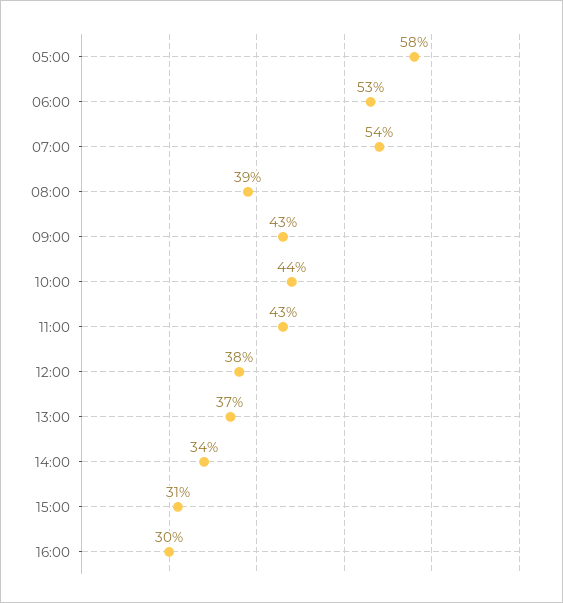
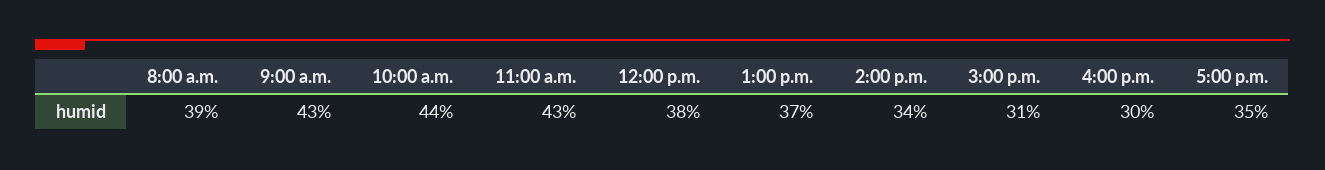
05:00: 58 -> none
06:00: 53 -> none
07:00: 54 -> none
5:00 p.m.: none -> 35

